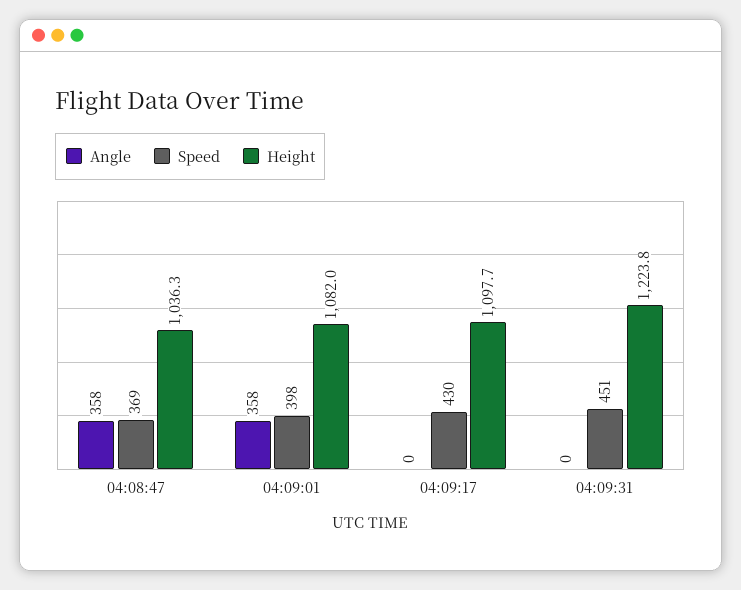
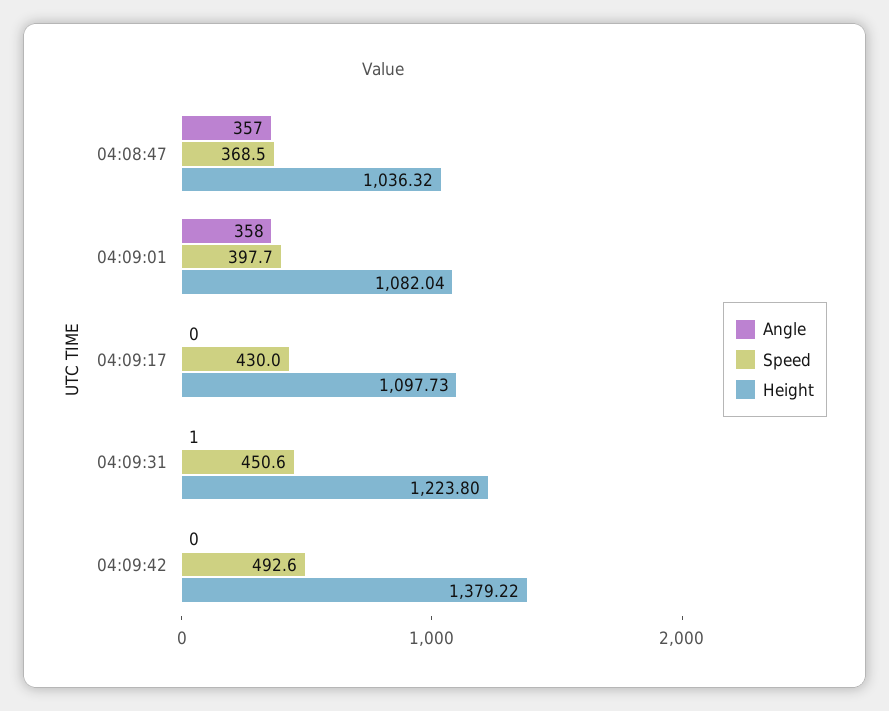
Angle, 04:08:47: 358 -> 357
Angle, 04:09:31: 0 -> 1
Angle, 04:09:42: none -> 0
Speed, 04:09:42: none -> 492.6
Height, 04:09:42: none -> 1379.22

